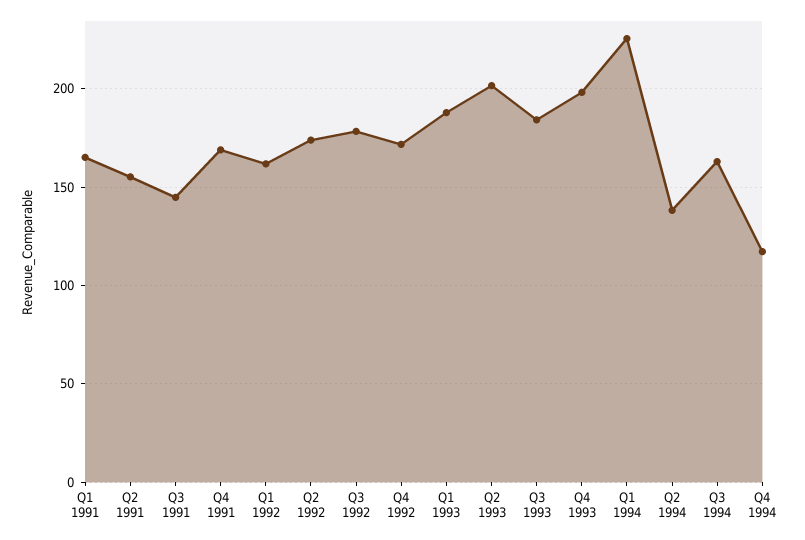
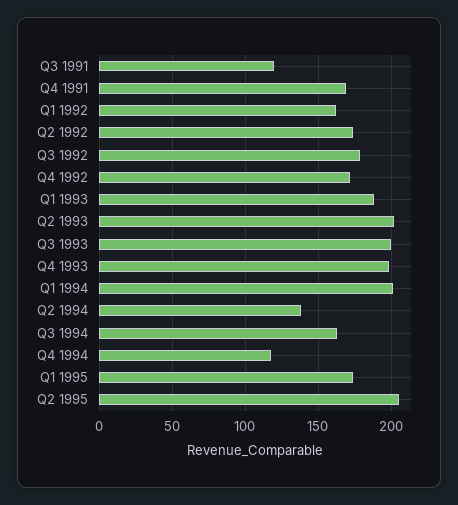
Q1 1991: 165 -> none
Q2 1991: 155 -> none
Q3 1991: 145 -> 120
Q3 1993: 185 -> 200
Q1 1994: 225 -> 200
Q1 1995: none -> 175
Q2 1995: none -> 205

